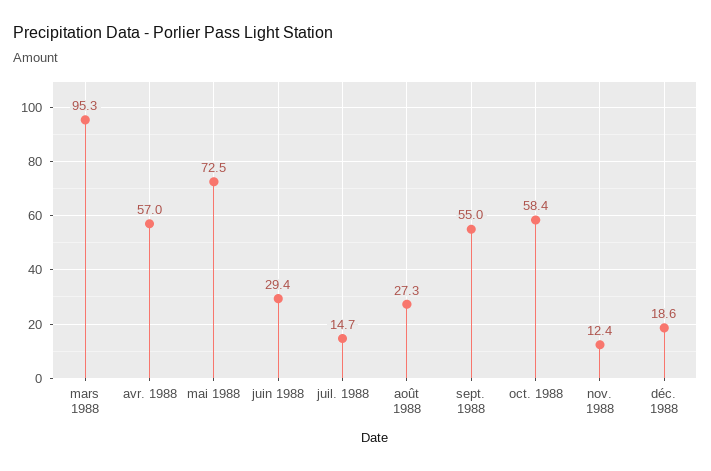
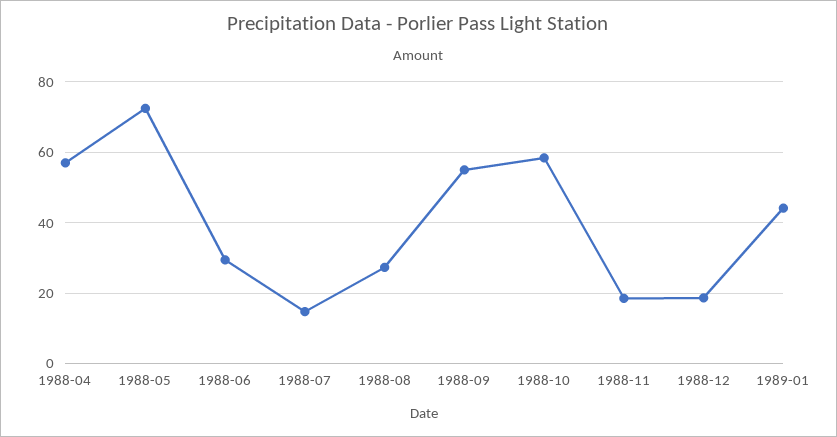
mars 1988: 95.3 -> none
nov. 1988: 12.4 -> 18
1989-01: none -> 44

